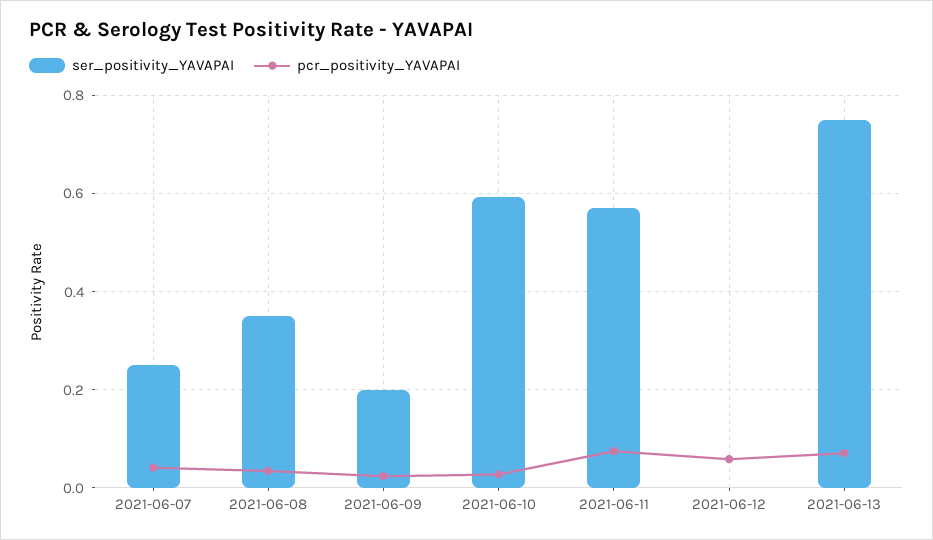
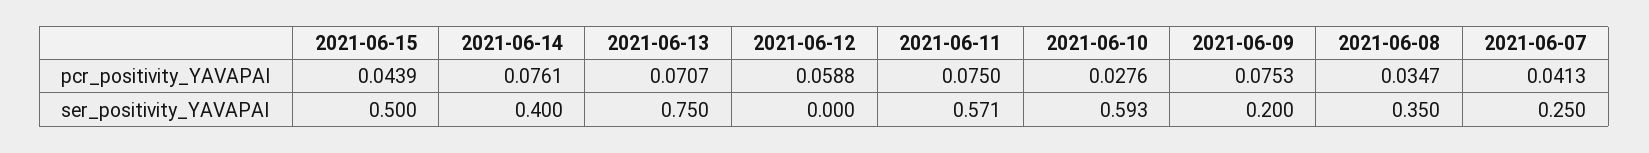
pcr_positivity_YAVAPAI, 2021-06-09: 0.02 -> 0.0753
pcr_positivity_YAVAPAI, 2021-06-15: none -> 0.0439
pcr_positivity_YAVAPAI, 2021-06-14: none -> 0.0761
ser_positivity_YAVAPAI, 2021-06-15: none -> 0.5
ser_positivity_YAVAPAI, 2021-06-14: none -> 0.4

